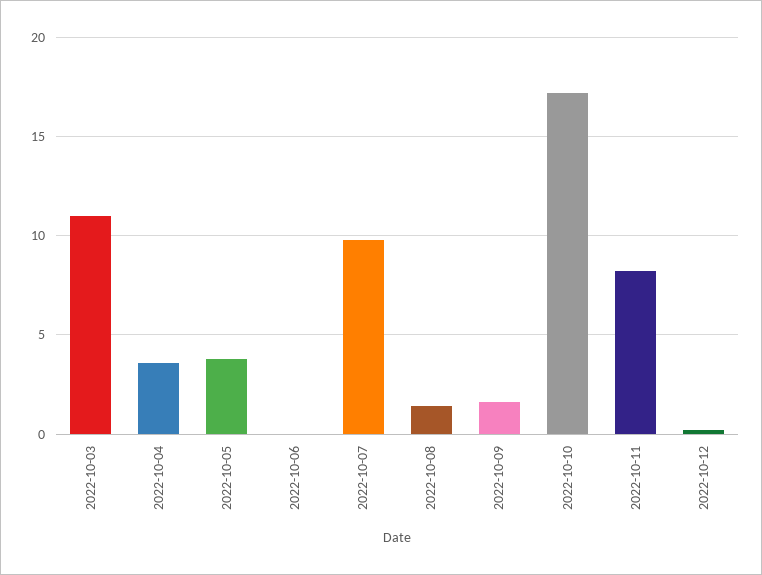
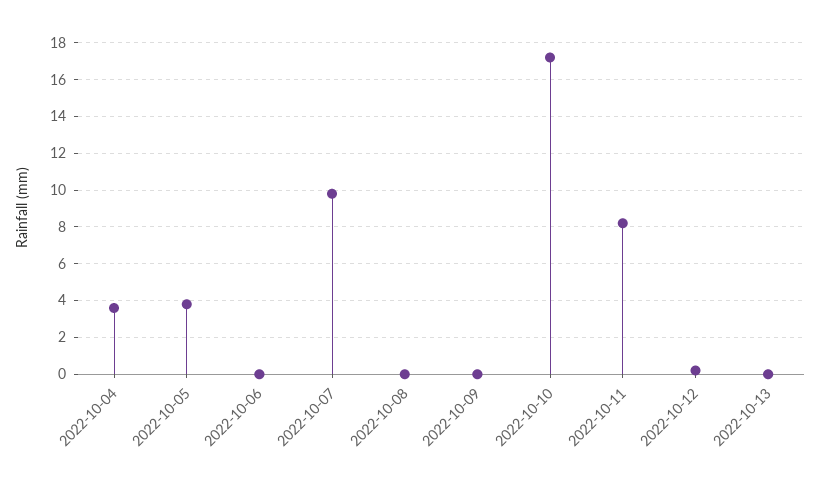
2022-10-03: 11 -> none
2022-10-08: 1.5 -> 0
2022-10-09: 1.5 -> 0
2022-10-13: none -> 0

